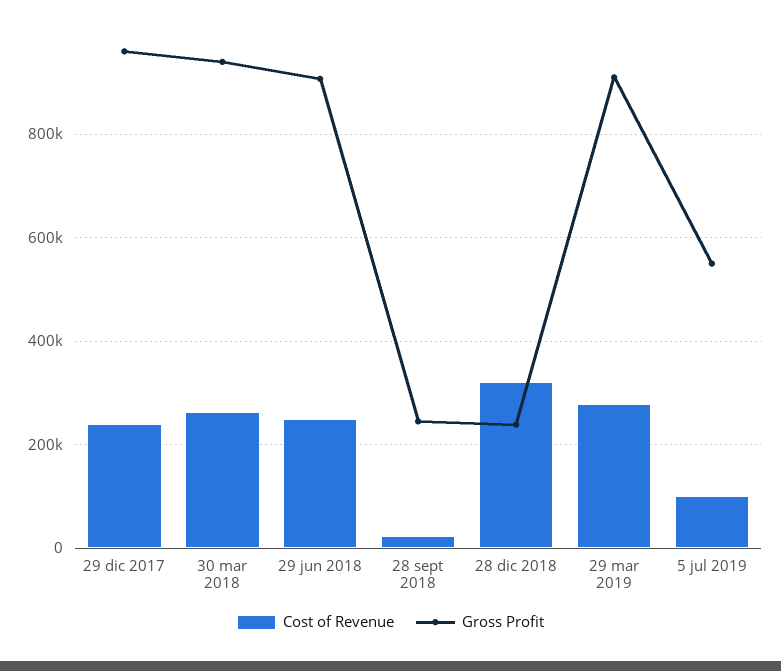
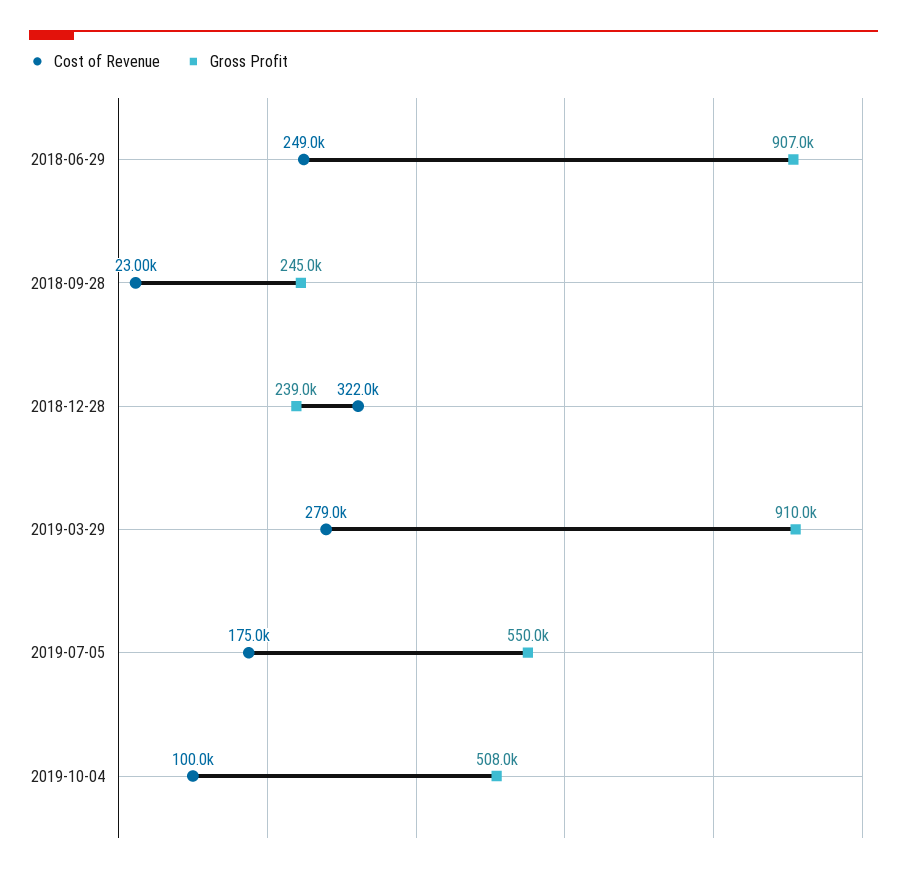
Cost of Revenue, 29 dic 2017: 240000 -> none
Gross Profit, 29 dic 2017: 960000 -> none
Cost of Revenue, 30 mar 2018: 260000 -> none
Gross Profit, 30 mar 2018: 940000 -> none
Cost of Revenue, 5 jul 2019: 100000 -> 175000
Cost of Revenue, 2019-10-04: none -> 100000
Gross Profit, 2019-10-04: none -> 508000

